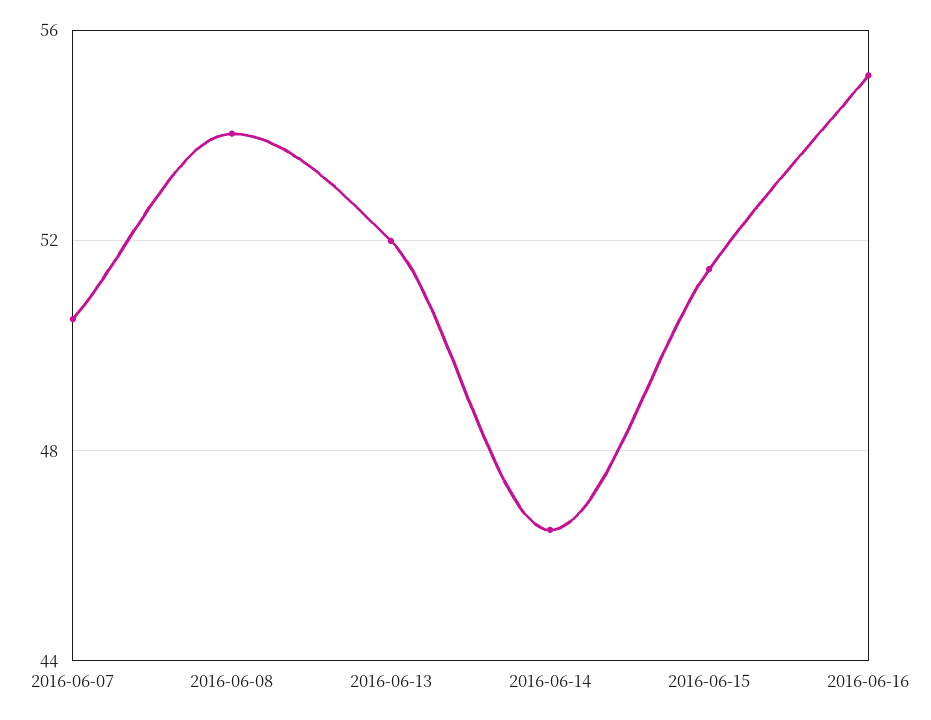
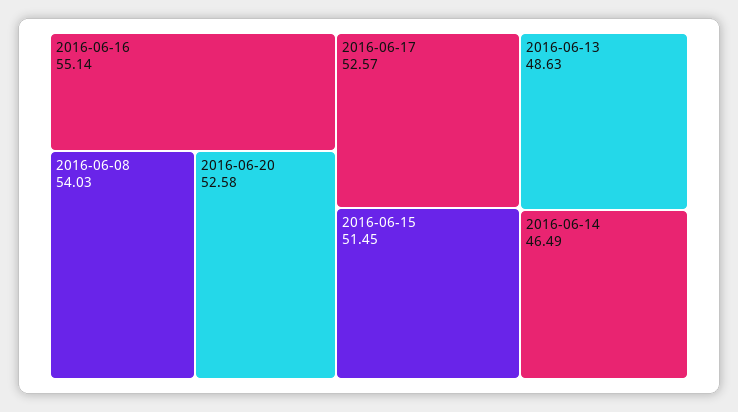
2016-06-07: 50.5 -> none
2016-06-13: 52 -> 48.63
2016-06-20: none -> 52.58
2016-06-17: none -> 52.57

